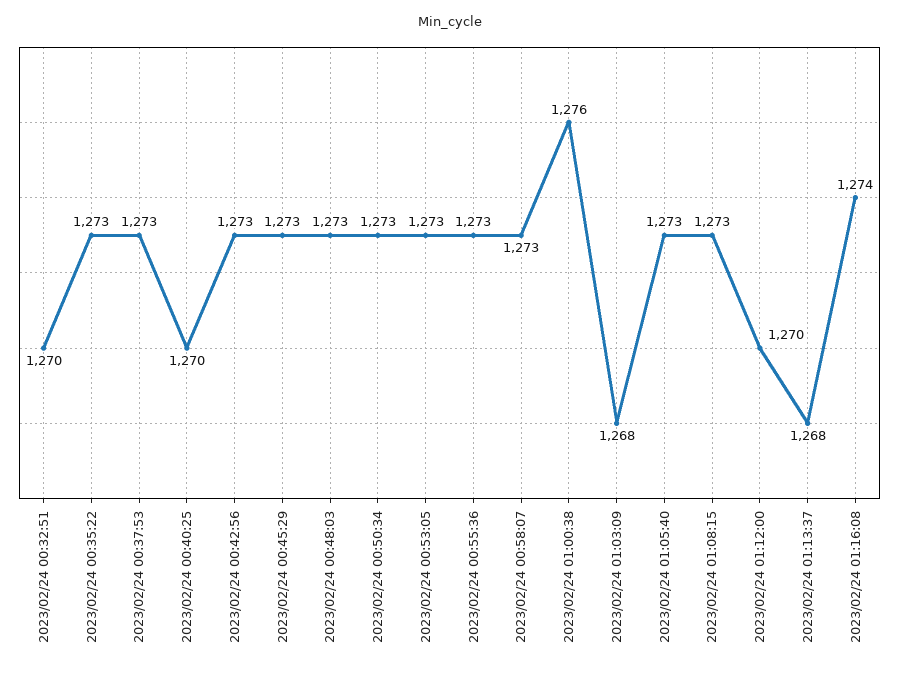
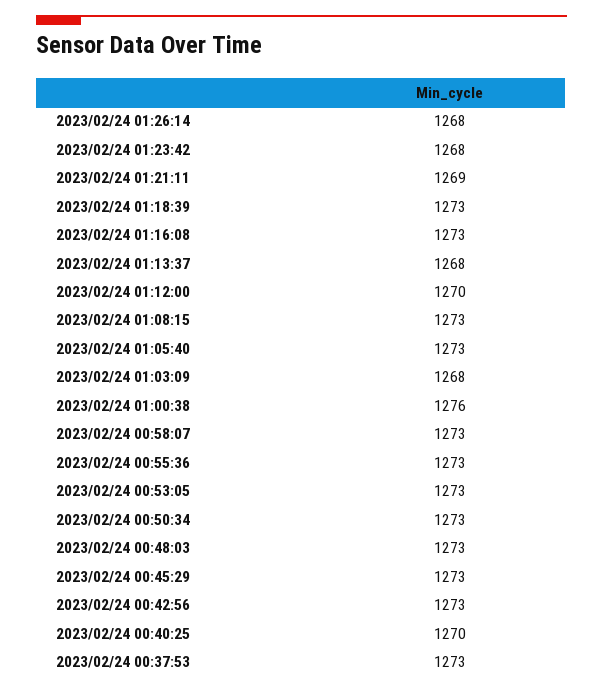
2023/02/24 00:32:51: 1270 -> none
2023/02/24 00:35:22: 1273 -> none
2023/02/24 01:16:08: 1274 -> 1273
2023/02/24 01:26:14: none -> 1268
2023/02/24 01:23:42: none -> 1268
2023/02/24 01:21:11: none -> 1269
2023/02/24 01:18:39: none -> 1273

